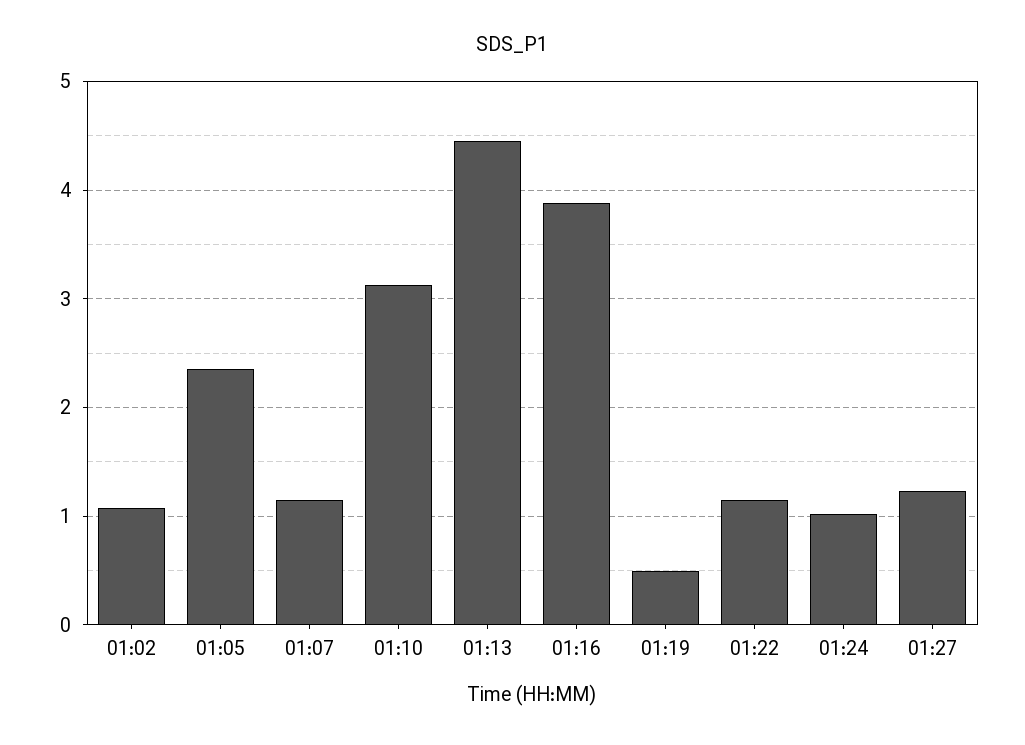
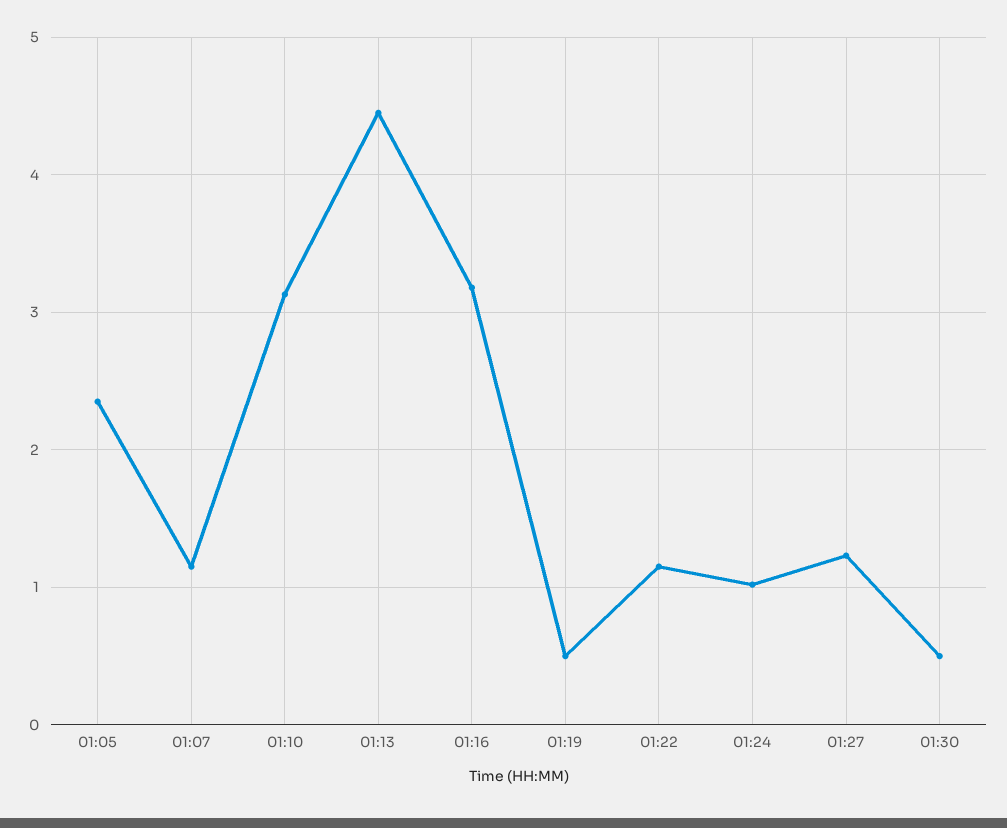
01:02: 1.1 -> none
01:16: 3.9 -> 3.2
01:30: none -> 0.5

